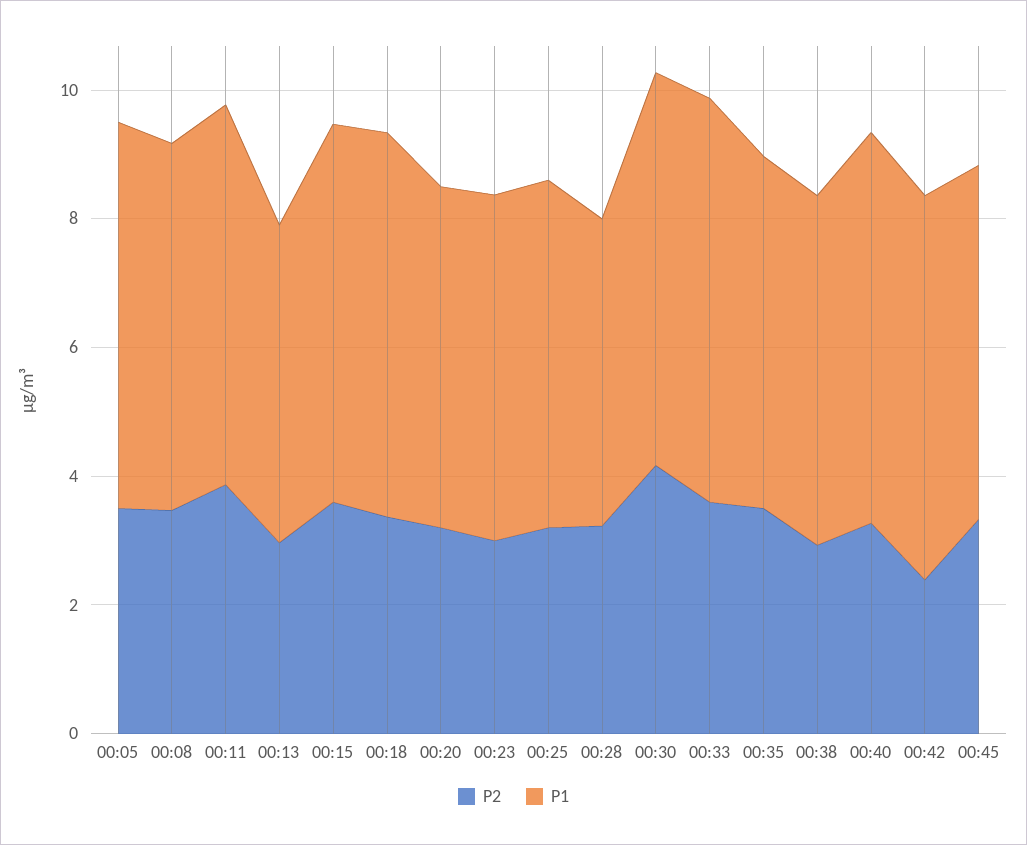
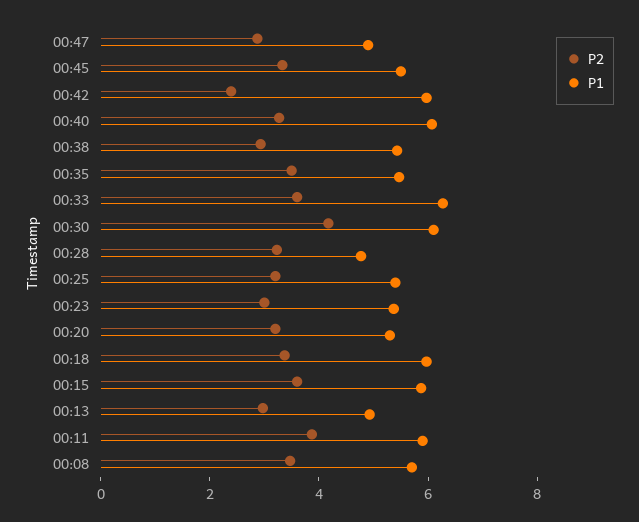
P2, 00:05: 3.5 -> none
P1, 00:05: 6 -> none
P2, 00:47: none -> 3
P1, 00:47: none -> 5

